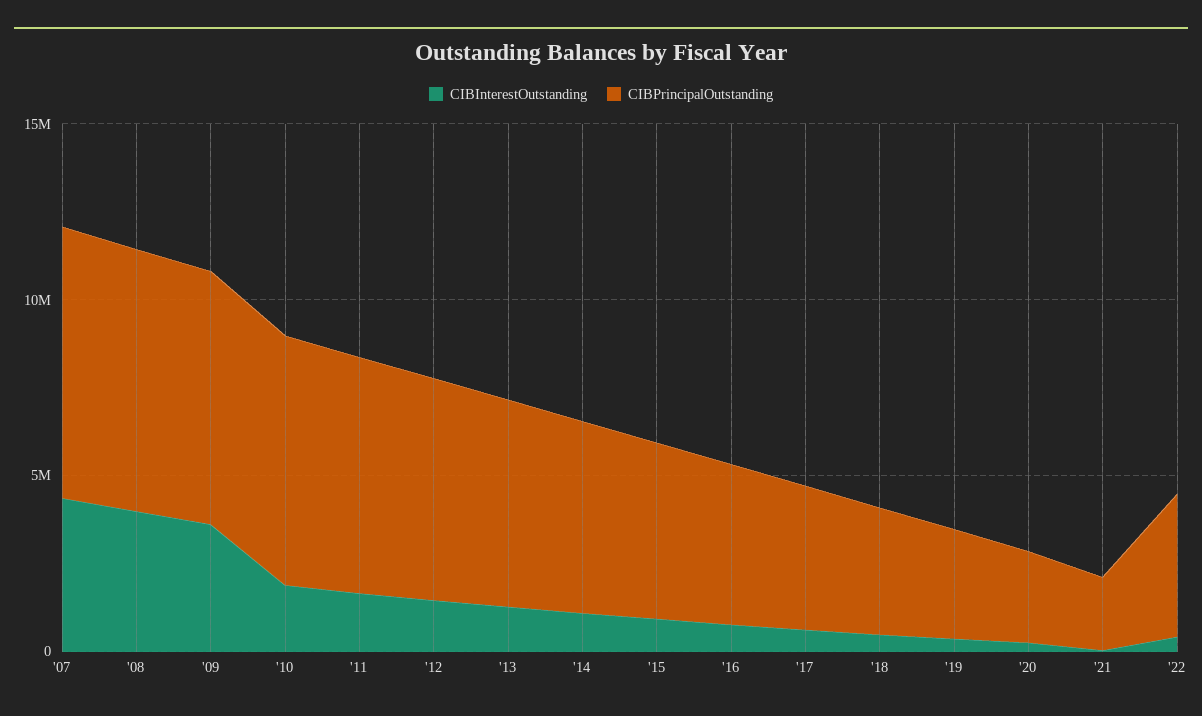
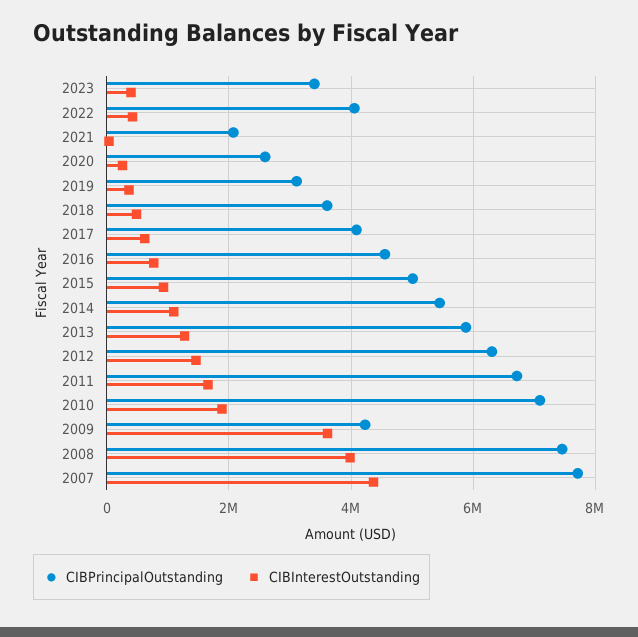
CIBPrincipalOutstanding, '09: 7000000 -> 4200000
CIBPrincipalOutstanding, 2023: none -> 3400000
CIBInterestOutstanding, 2023: none -> 400000

